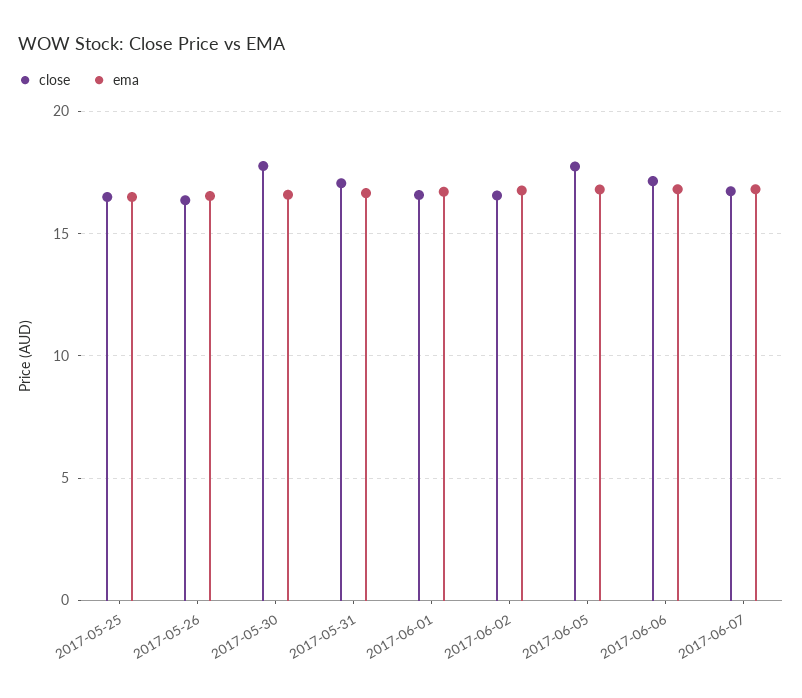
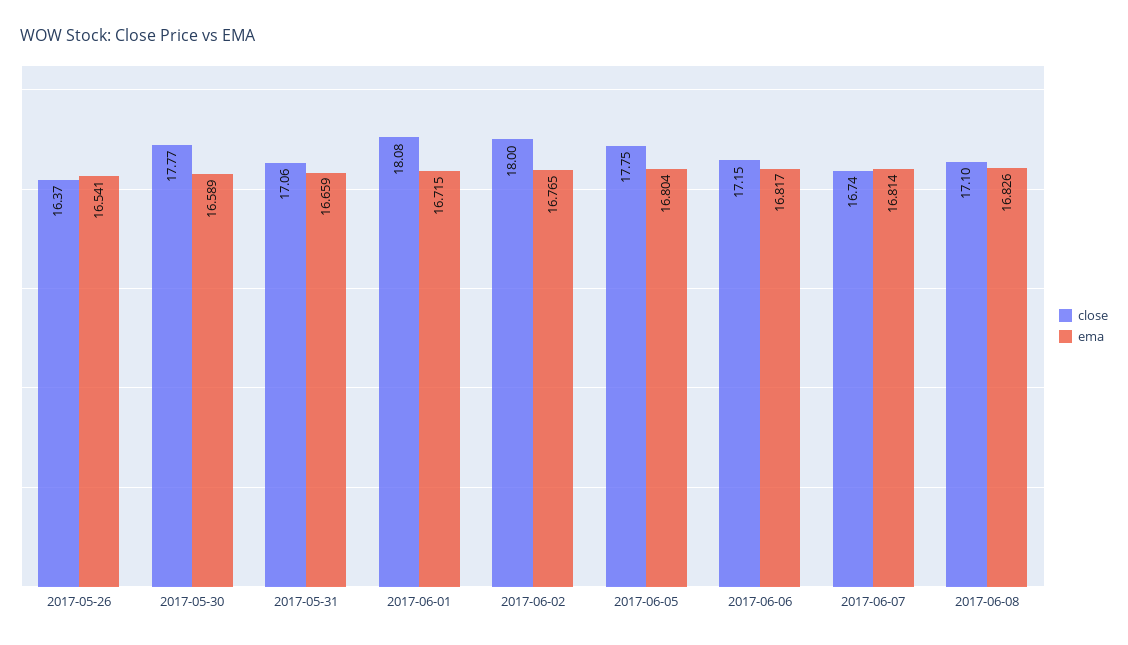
close, 2017-05-25: 16.5 -> none
ema, 2017-05-25: 16.5 -> none
close, 2017-06-01: 16.5 -> 18.08
close, 2017-06-02: 16.5 -> 18
close, 2017-06-08: none -> 17.1
ema, 2017-06-08: none -> 16.826

